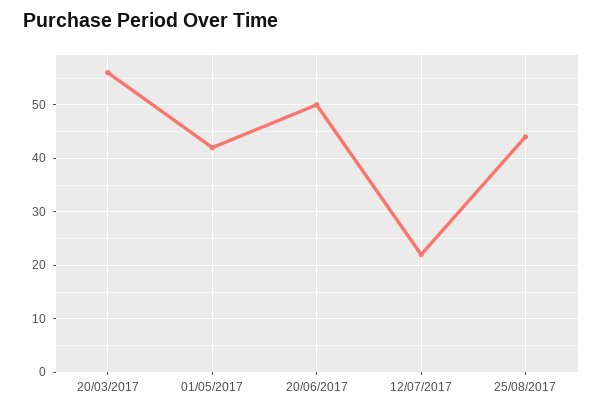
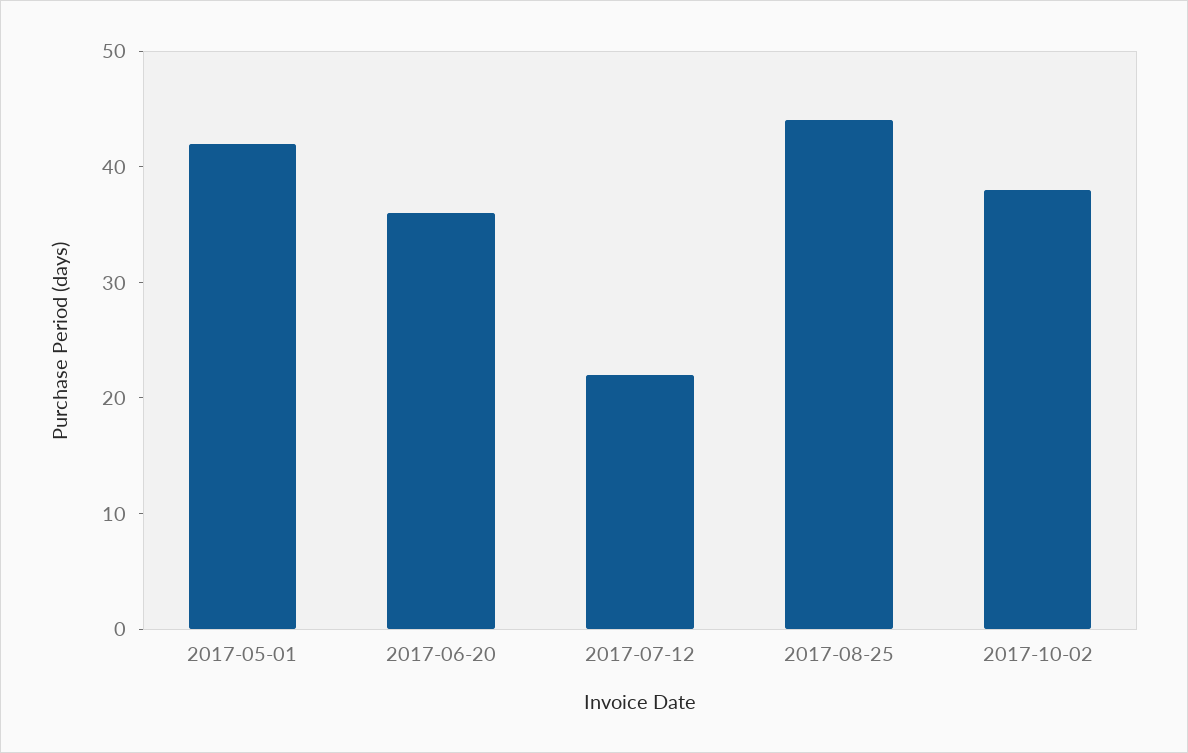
20/03/2017: 55 -> none
20/06/2017: 50 -> 36
2017-10-02: none -> 38

